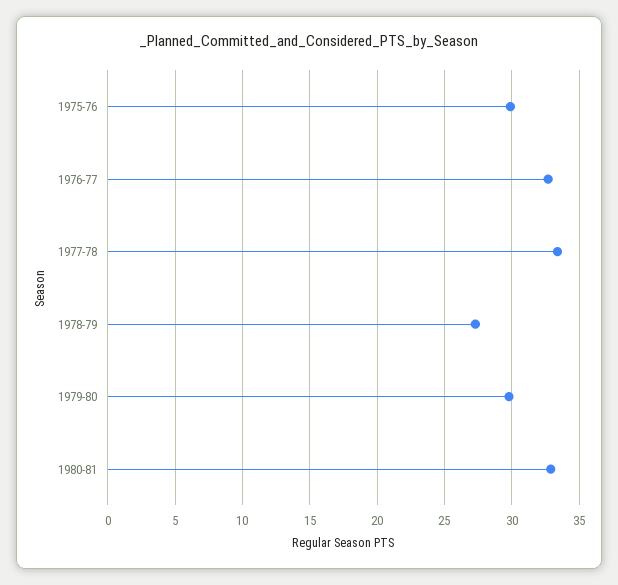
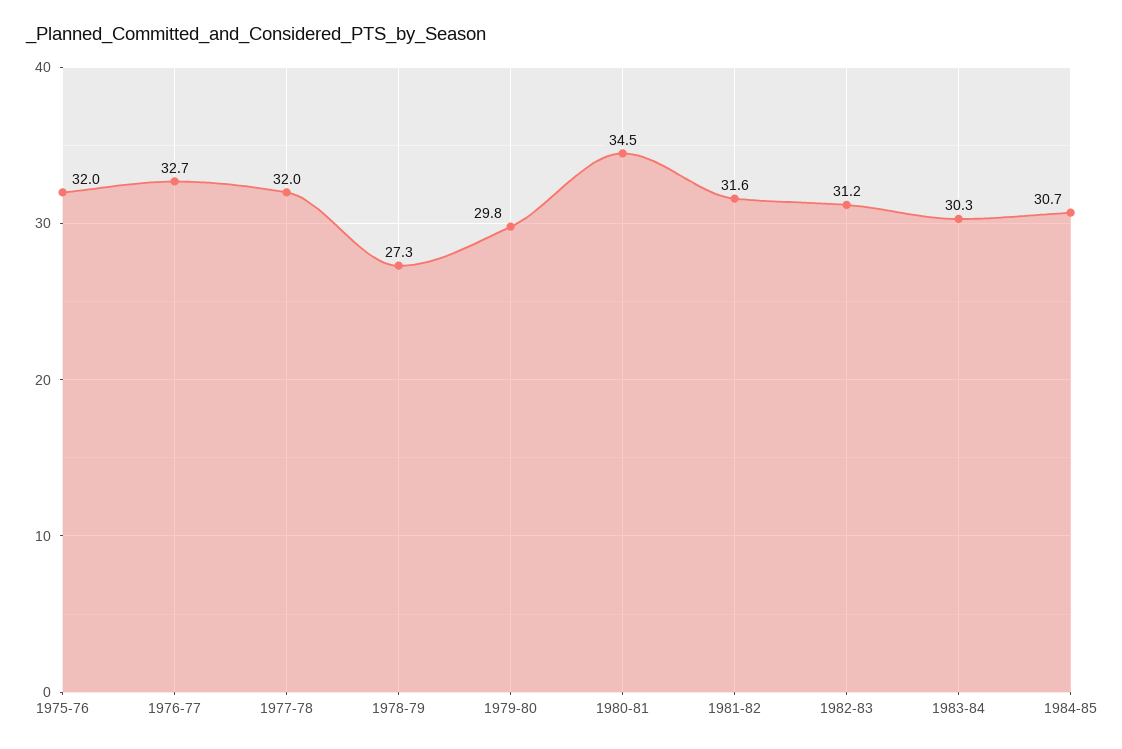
1975-76: 30 -> 32
1977-78: 33.5 -> 32
1980-81: 33 -> 34.5
1981-82: none -> 31.6
1982-83: none -> 31.2
1983-84: none -> 30.3
1984-85: none -> 30.7

